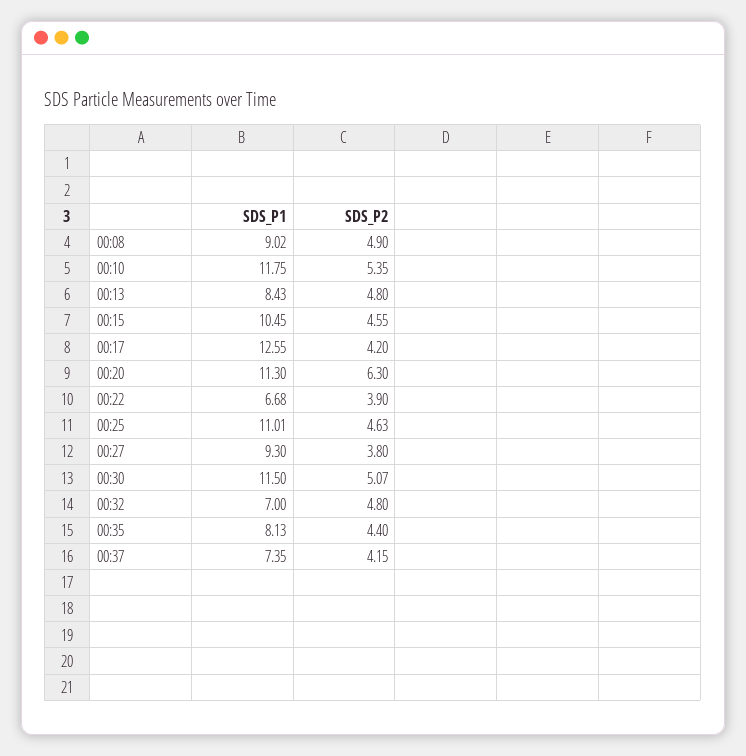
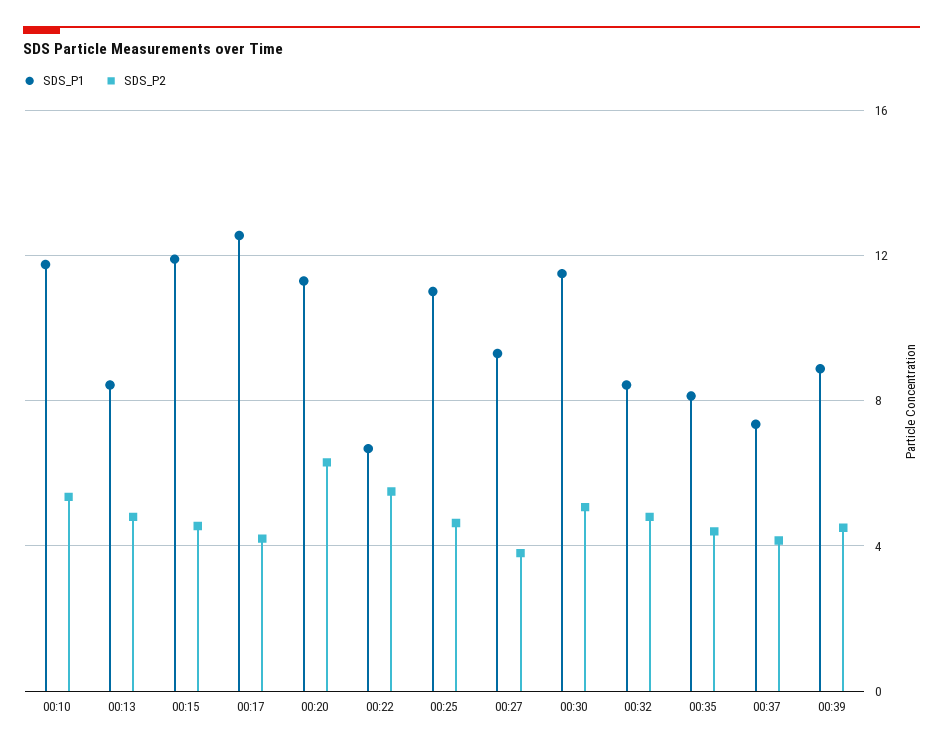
SDS_P1, 00:08: 9.02 -> none
SDS_P2, 00:08: 4.9 -> none
SDS_P1, 00:15: 10.45 -> 12
SDS_P2, 00:22: 3.9 -> 5.5
SDS_P1, 00:32: 7 -> 8.5
SDS_P1, 00:39: none -> 9
SDS_P2, 00:39: none -> 4.5

